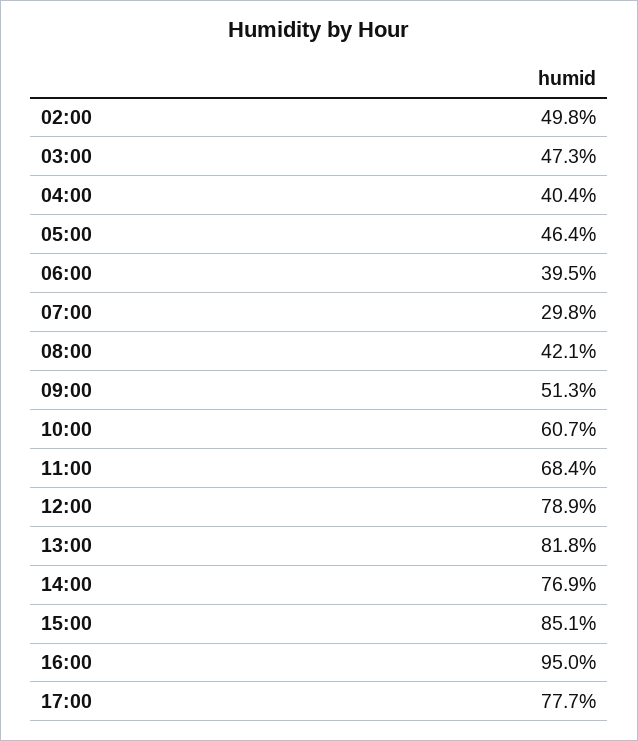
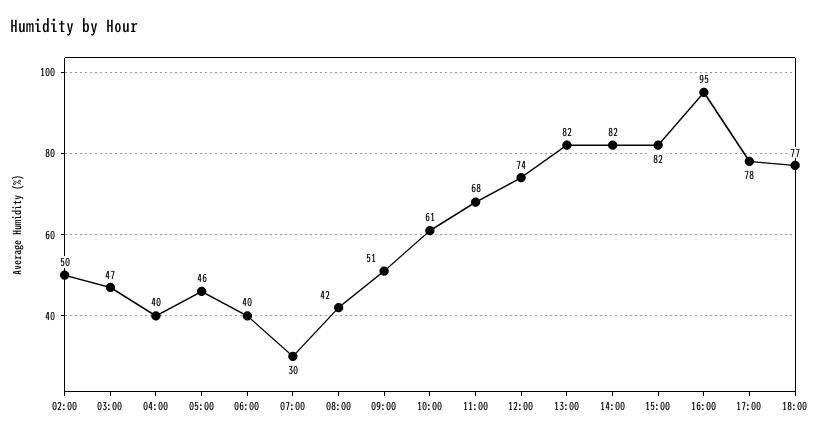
12:00: 78.9 -> 74
14:00: 76.9 -> 82
15:00: 85.1 -> 82
18:00: none -> 77

